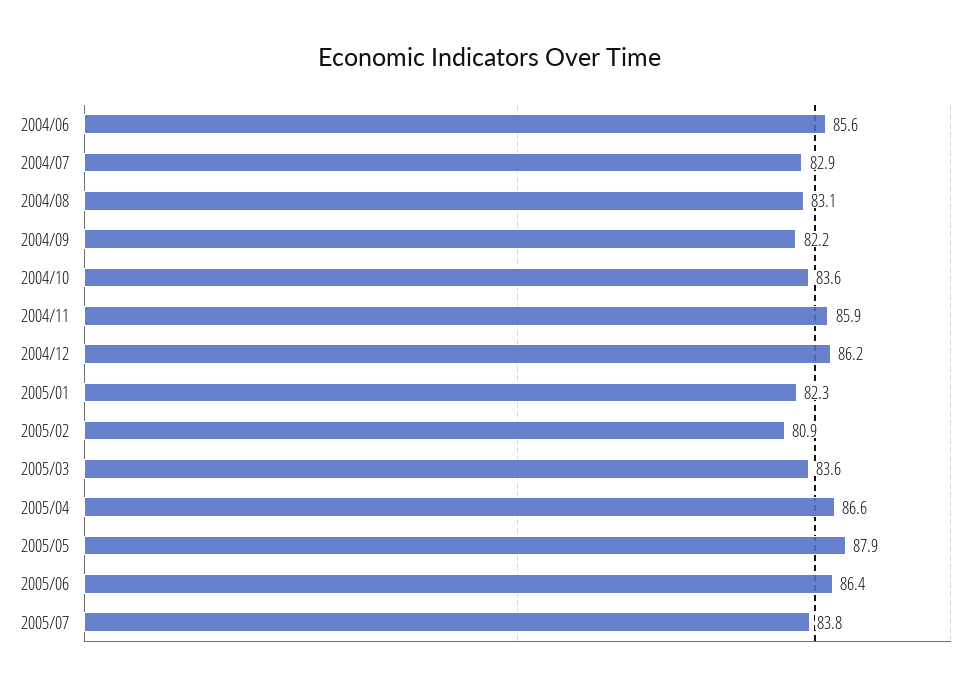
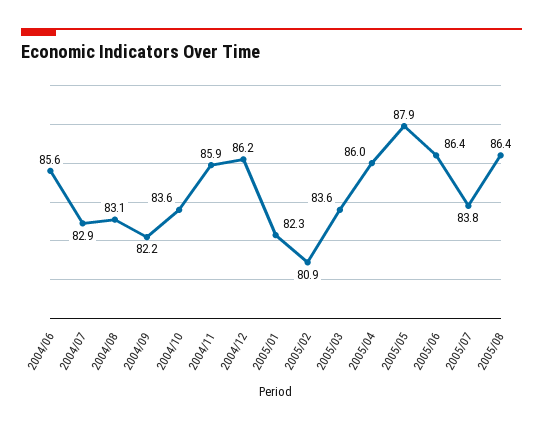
2005/04: 86.6 -> 86
2005/08: none -> 86.4

